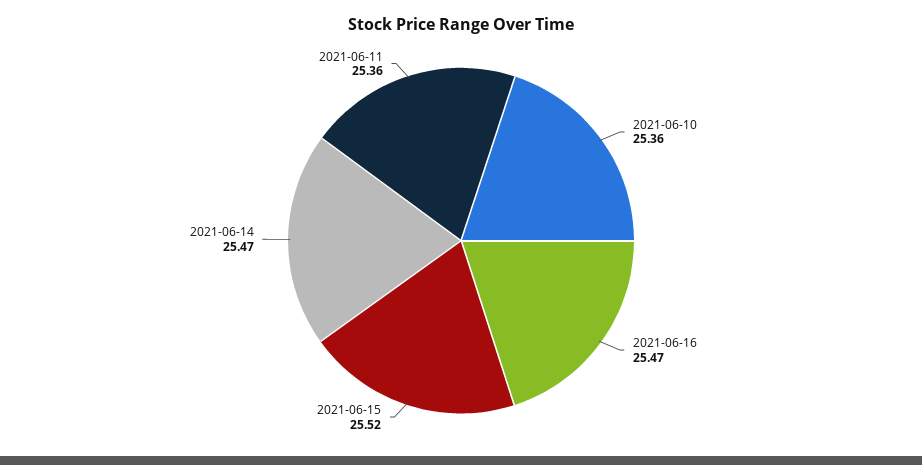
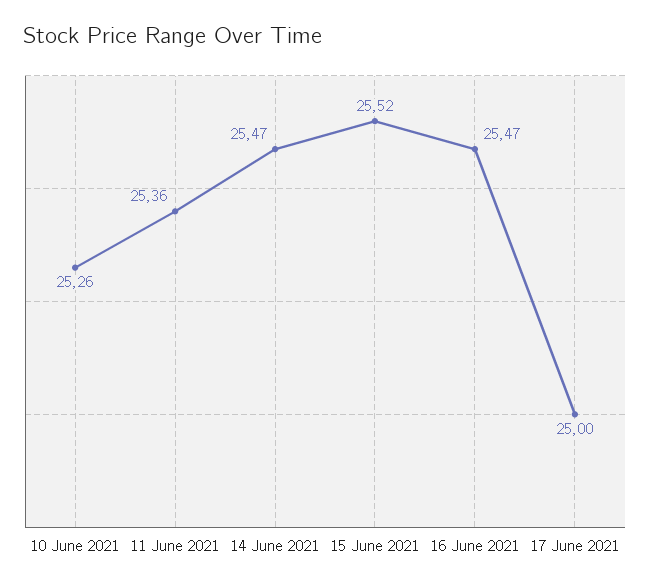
2021-06-10: 25.36 -> 25.26
17 June 2021: none -> 25

